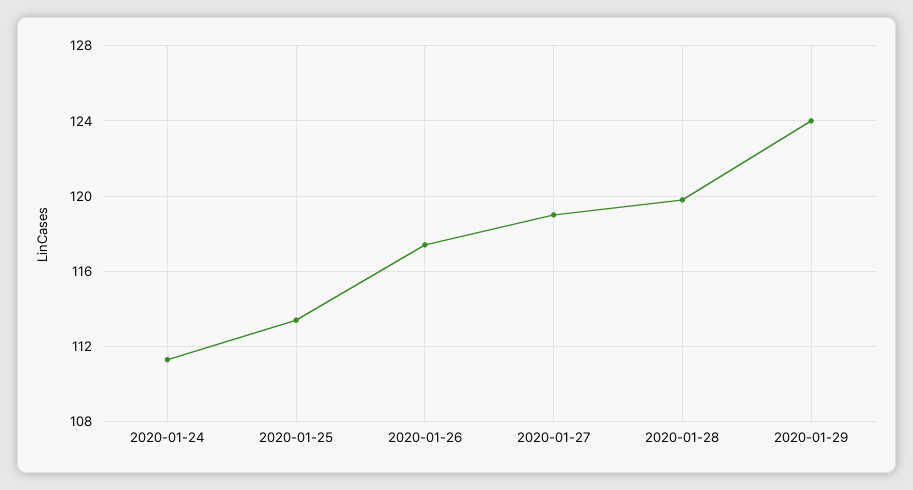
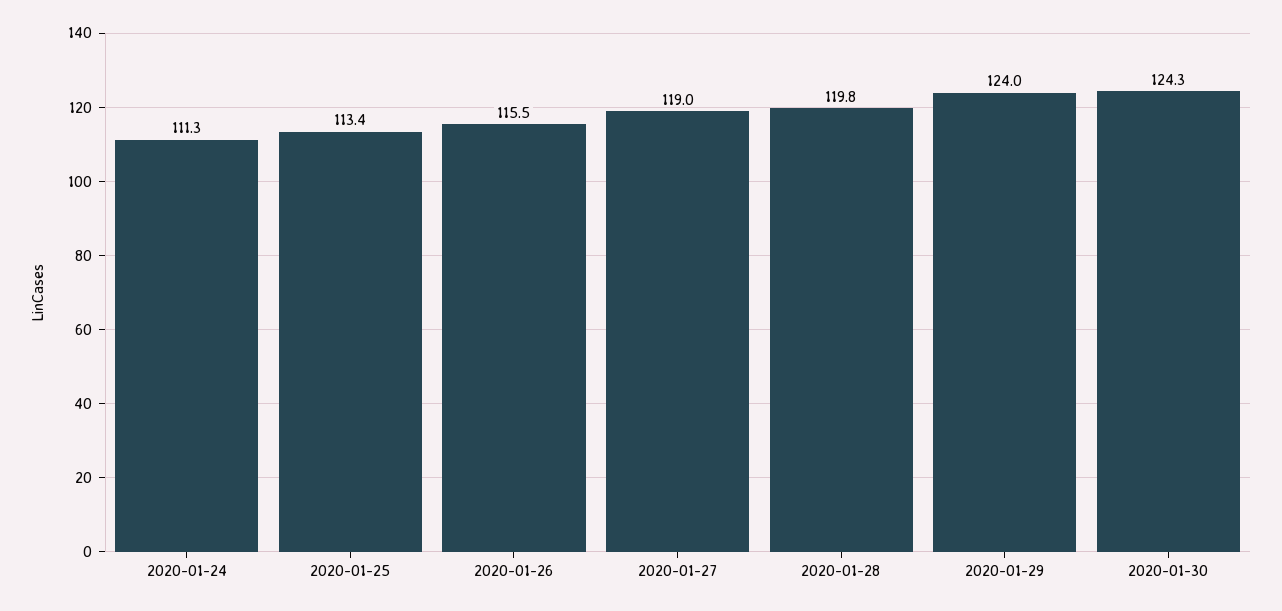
2020-01-26: 117.5 -> 115.5
2020-01-30: none -> 124.3

